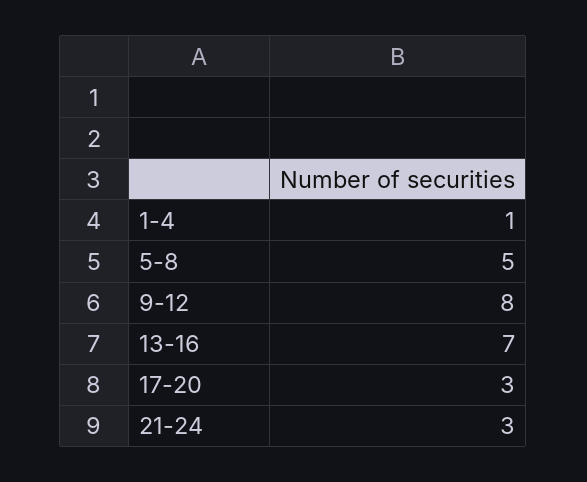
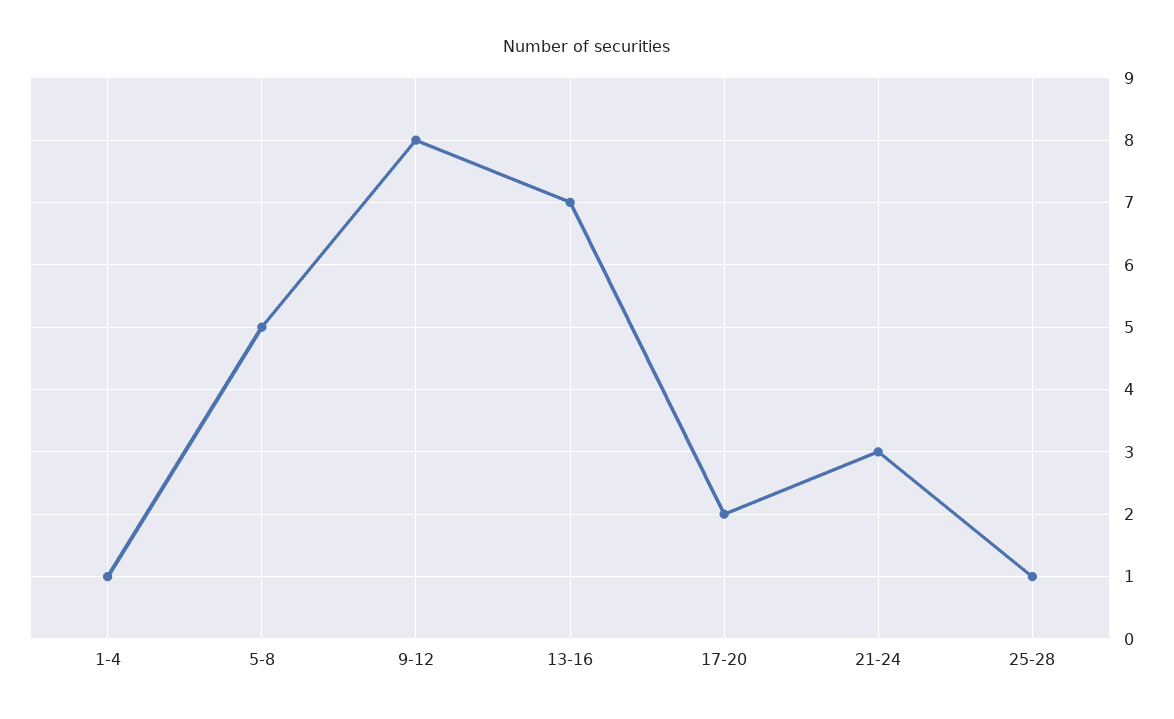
17-20: 3 -> 2
25-28: none -> 1

